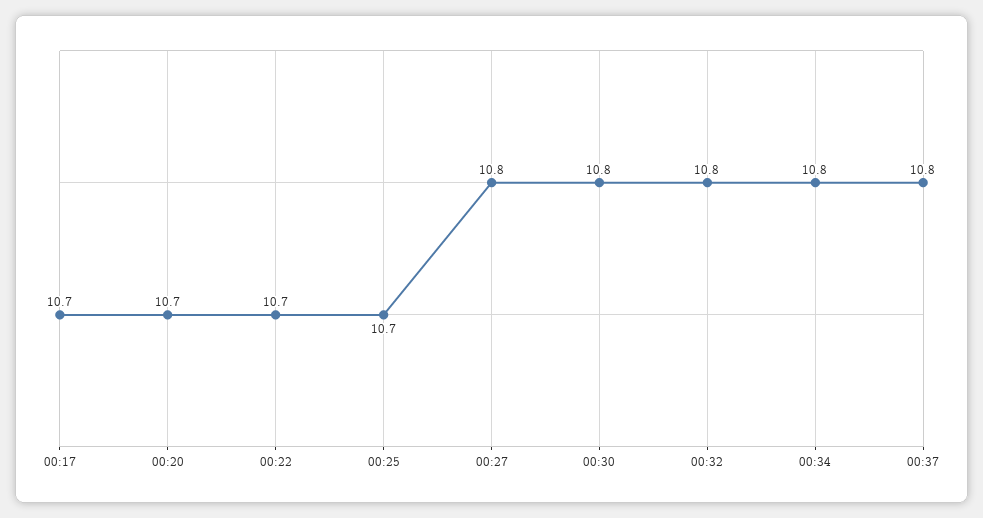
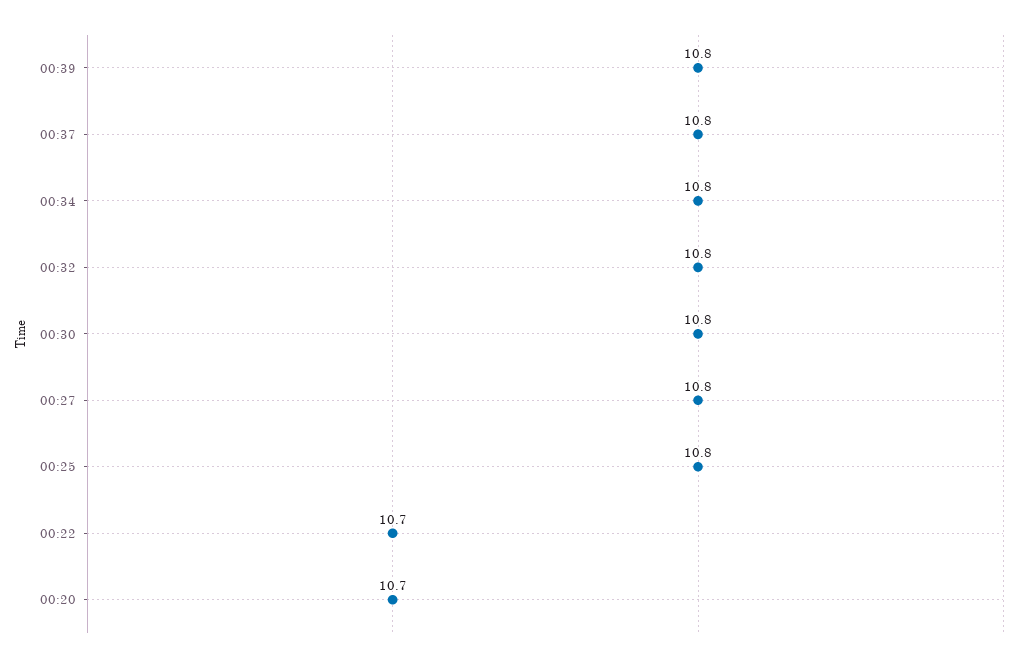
00:17: 10.7 -> none
00:25: 10.7 -> 10.8
00:39: none -> 10.8

